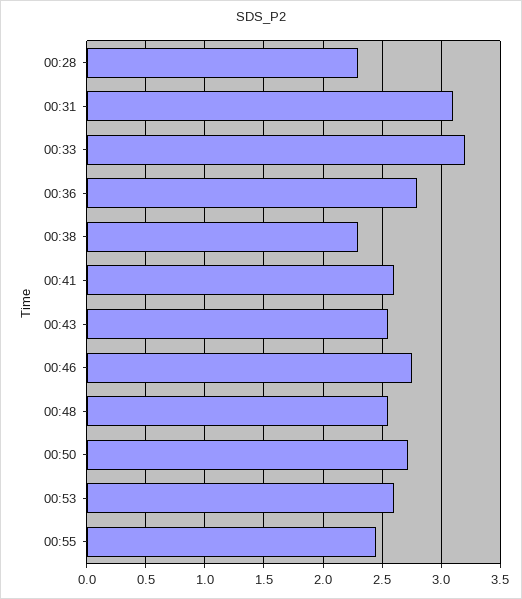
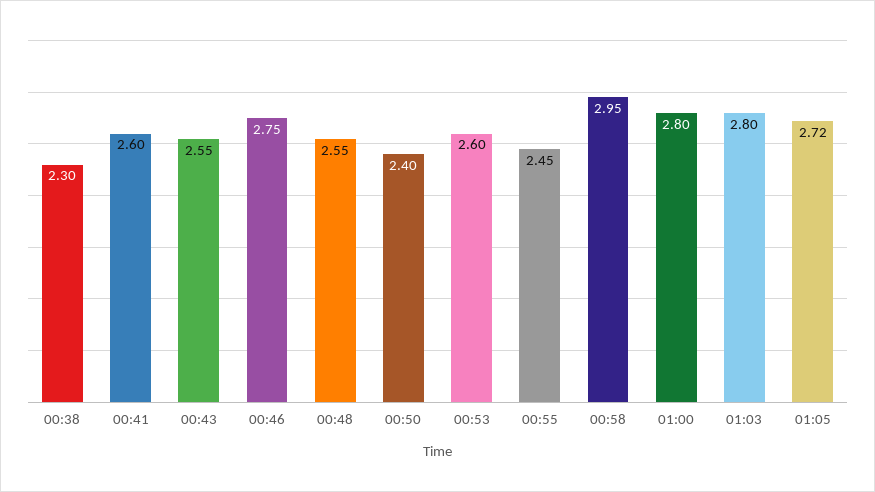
00:28: 2.3 -> none
00:31: 3.1 -> none
00:33: 3.2 -> none
00:36: 2.8 -> none
00:50: 2.7 -> 2.4
00:58: none -> 2.95
01:00: none -> 2.8
01:03: none -> 2.8
01:05: none -> 2.72

